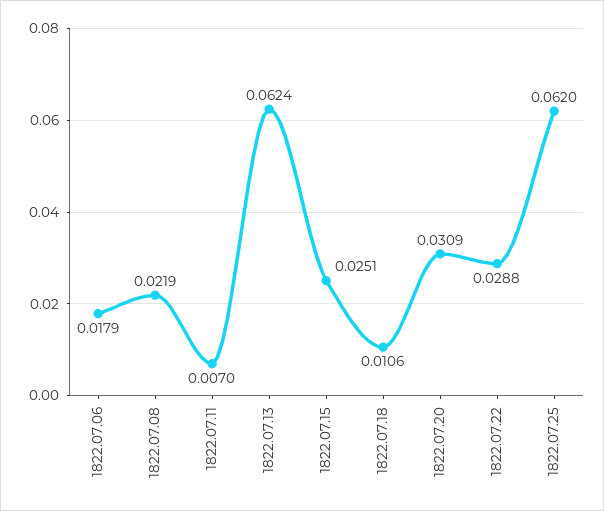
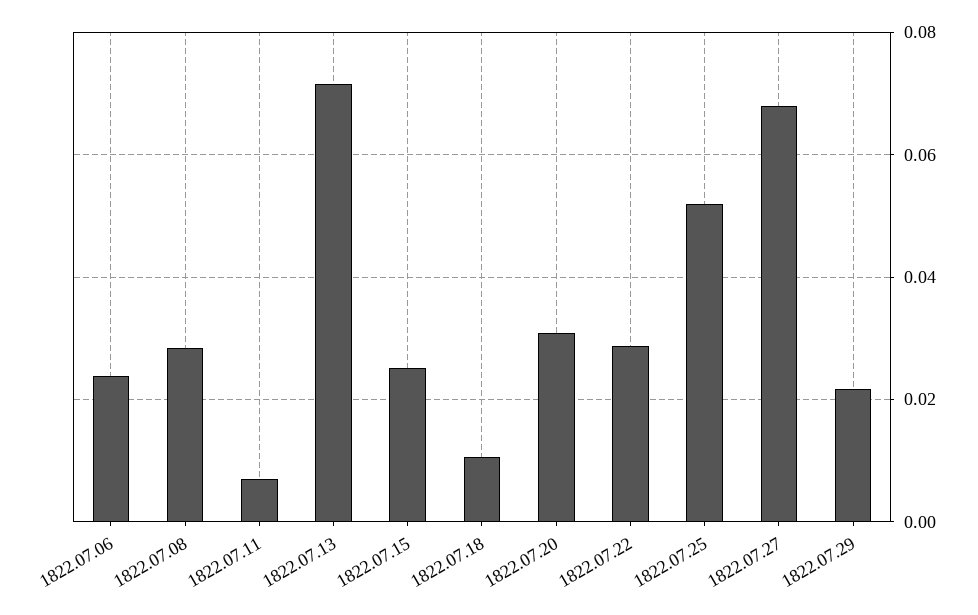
1822.07.06: 0.0179 -> 0.024
1822.07.08: 0.0219 -> 0.028
1822.07.13: 0.0624 -> 0.072
1822.07.25: 0.062 -> 0.052
1822.07.27: none -> 0.068
1822.07.29: none -> 0.022

